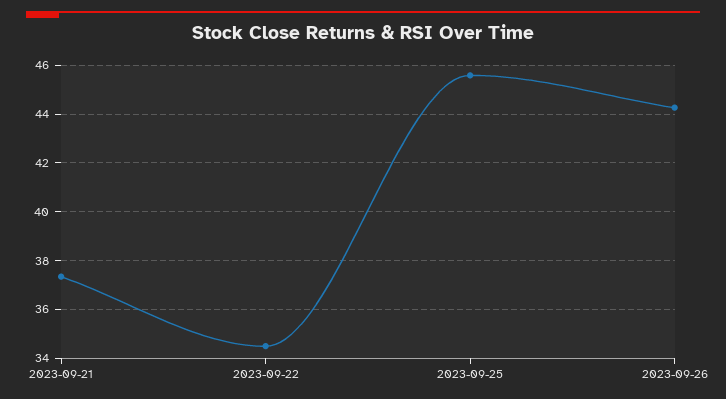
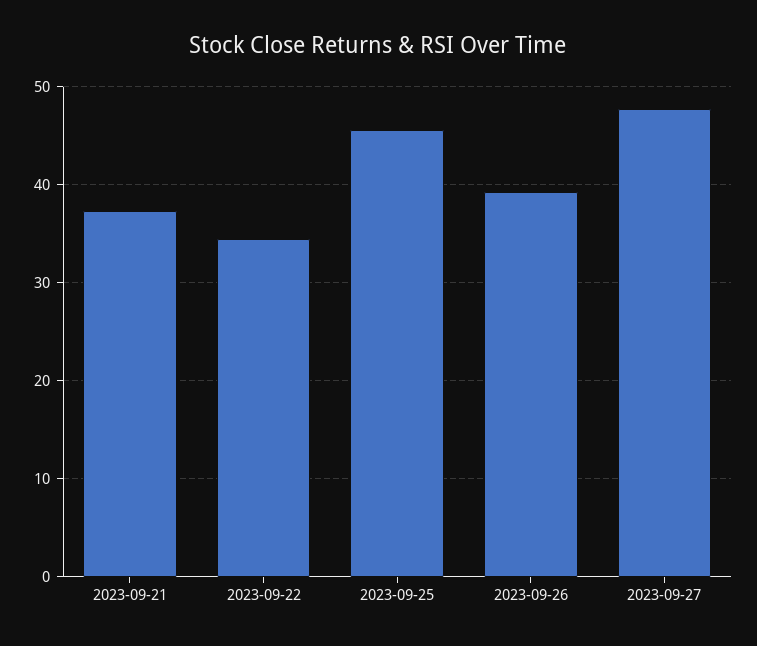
2023-09-26: 44.25 -> 39
2023-09-27: none -> 48

